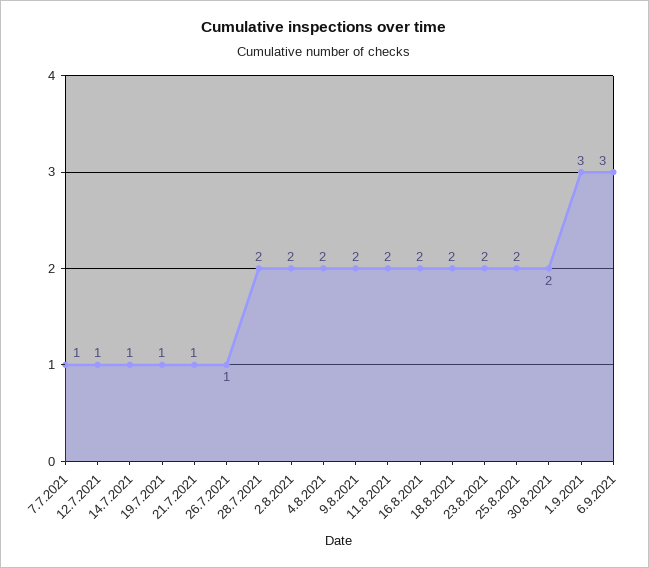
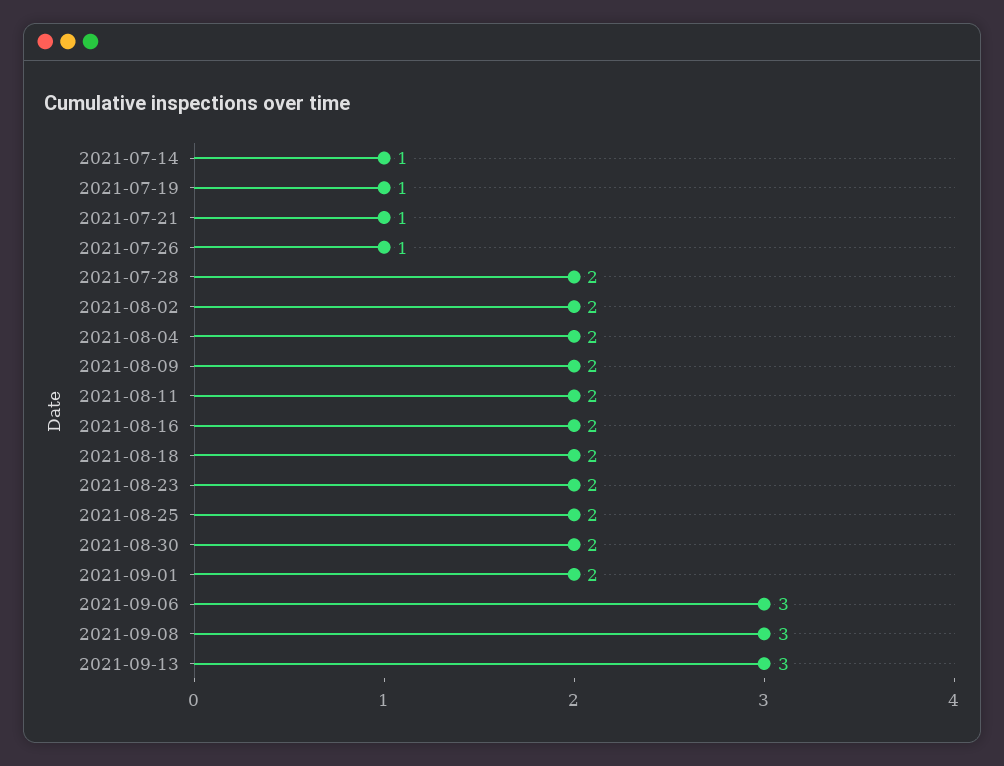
7.7.2021: 1 -> none
12.7.2021: 1 -> none
1.9.2021: 3 -> 2
2021-09-08: none -> 3
2021-09-13: none -> 3

